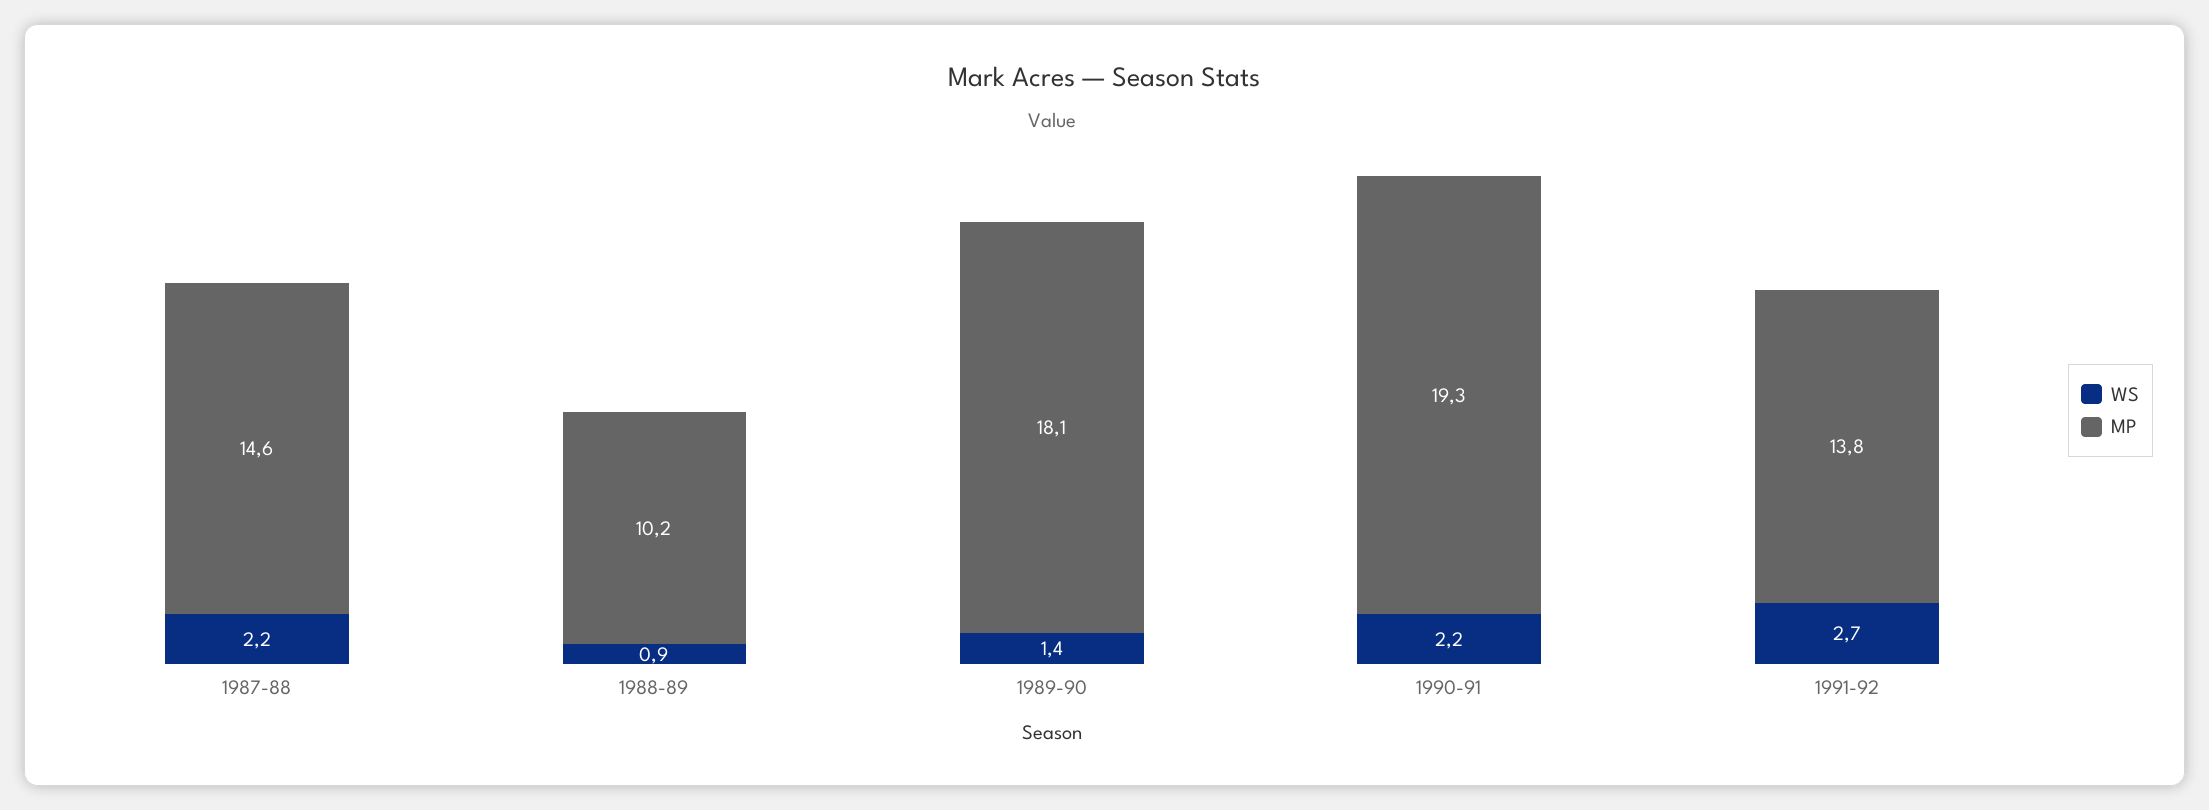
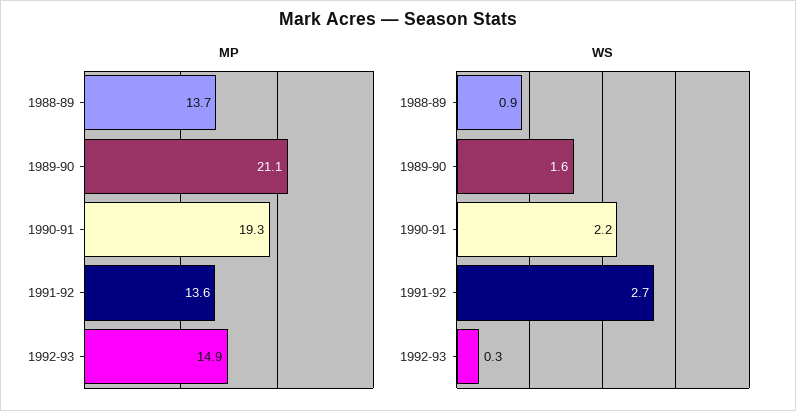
WS, 1987-88: 2.2 -> none
MP, 1987-88: 14.6 -> none
MP, 1988-89: 10.2 -> 13.7
WS, 1989-90: 1.4 -> 1.6
MP, 1989-90: 18.1 -> 21.1
MP, 1991-92: 13.8 -> 13.6
MP, 1992-93: none -> 14.9
WS, 1992-93: none -> 0.3

